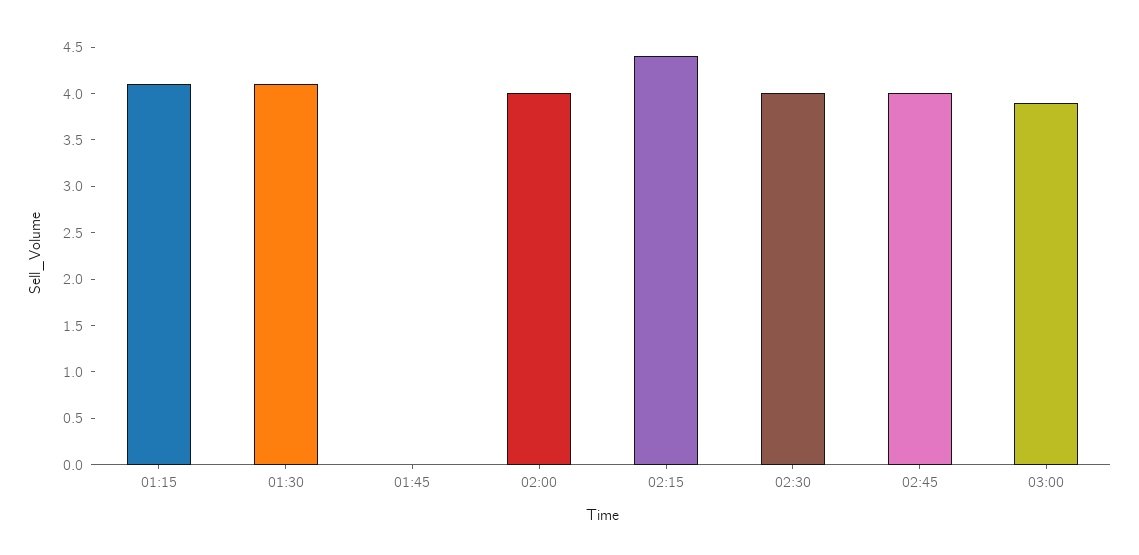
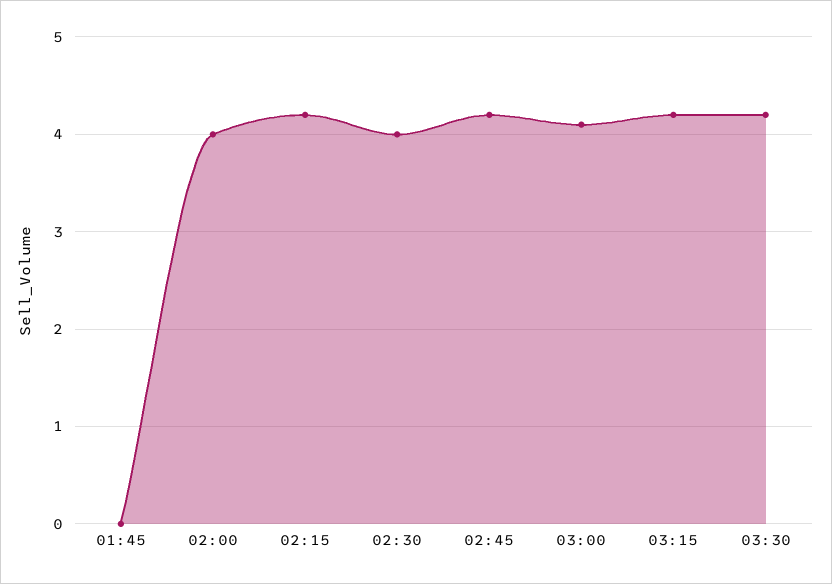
01:15: 4.1 -> none
01:30: 4.1 -> none
02:15: 4.4 -> 4.2
02:45: 4 -> 4.2
03:00: 3.9 -> 4.1
03:15: none -> 4.2
03:30: none -> 4.2

